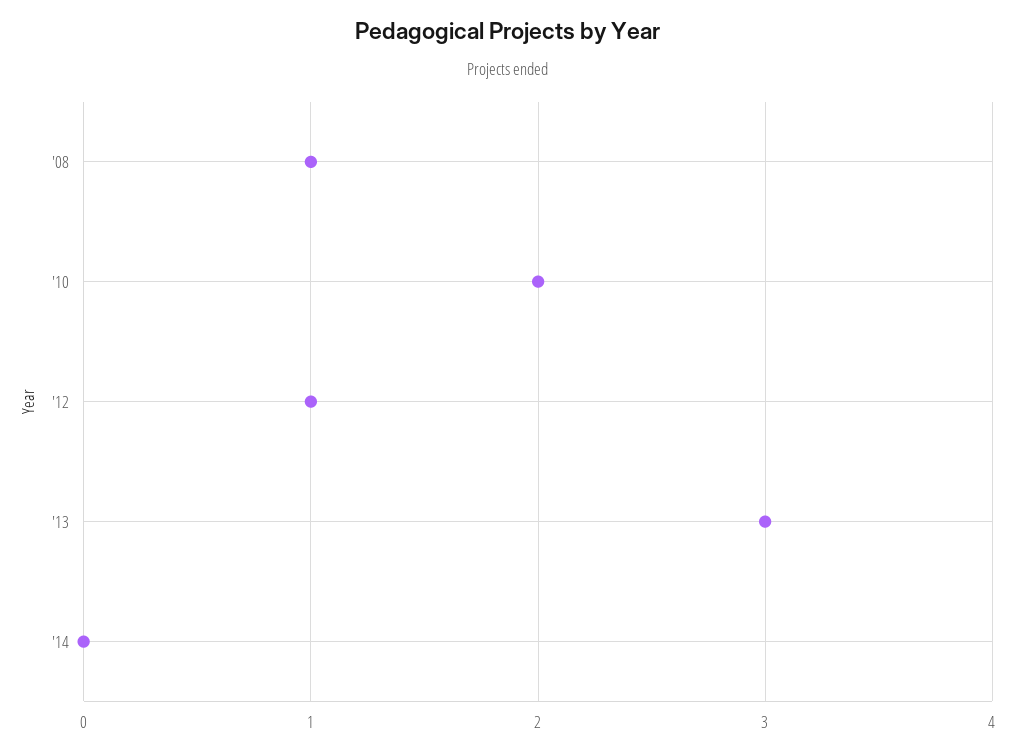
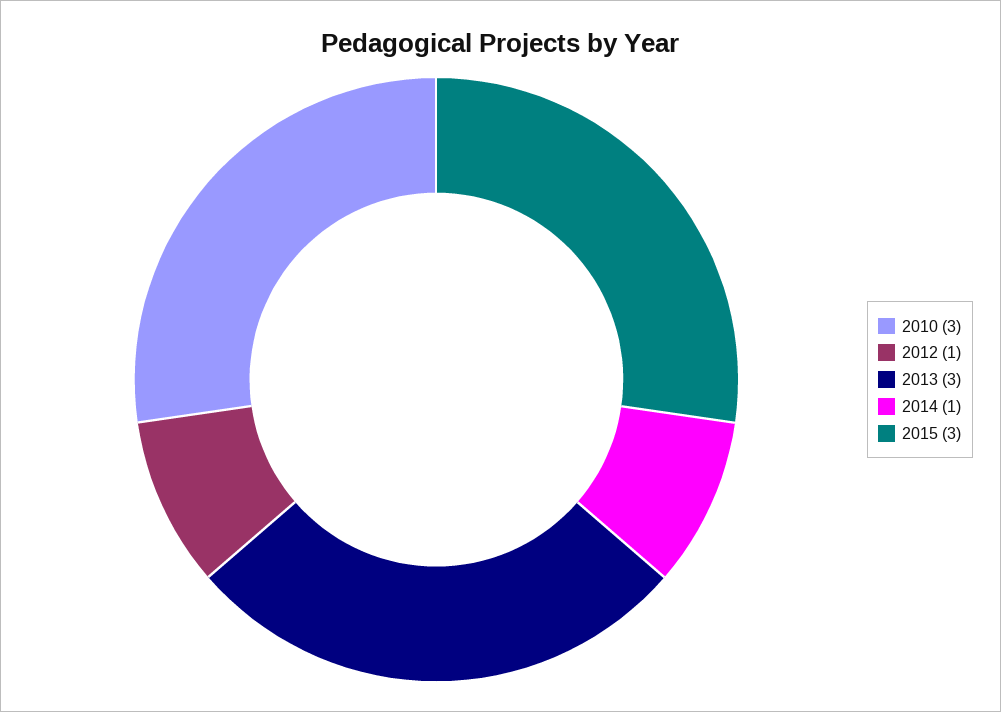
'08: 1 -> none
'10: 2 -> 3
'14: 0 -> 1
2015: none -> 3

